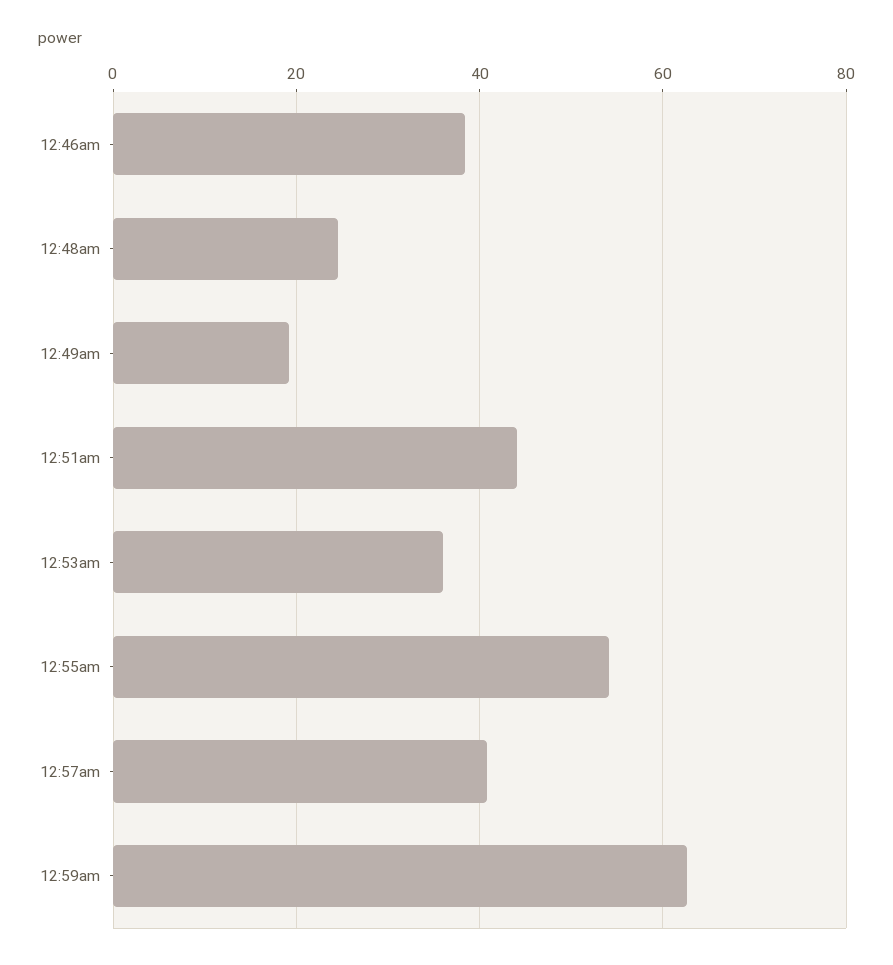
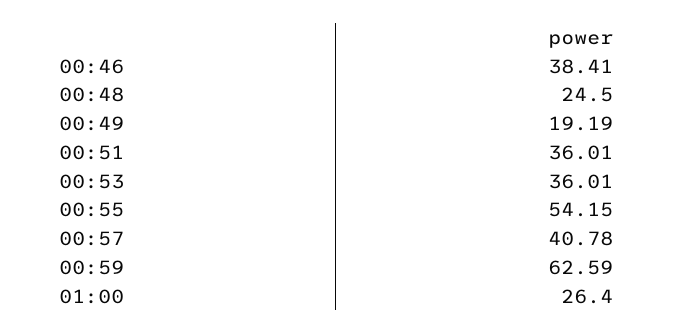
12:51am: 44 -> 36.01
01:00: none -> 26.4

